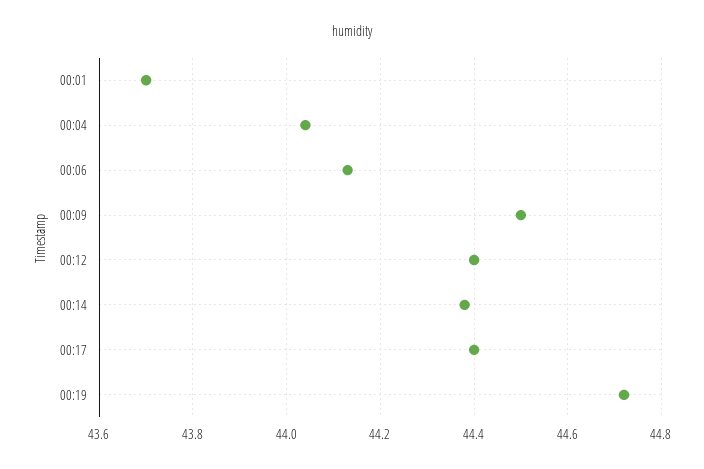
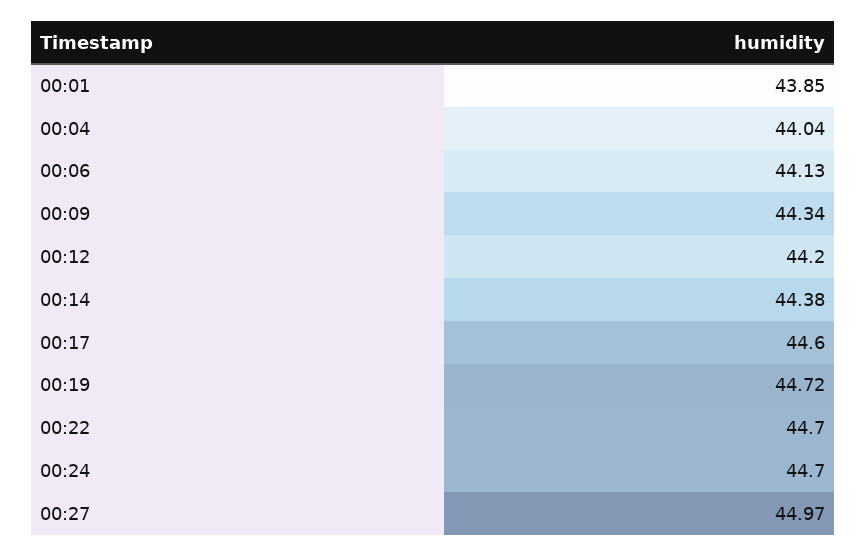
00:01: 43.7 -> 43.85
00:09: 44.5 -> 44.34
00:12: 44.4 -> 44.2
00:17: 44.4 -> 44.6
00:22: none -> 44.7
00:24: none -> 44.7
00:27: none -> 44.97

